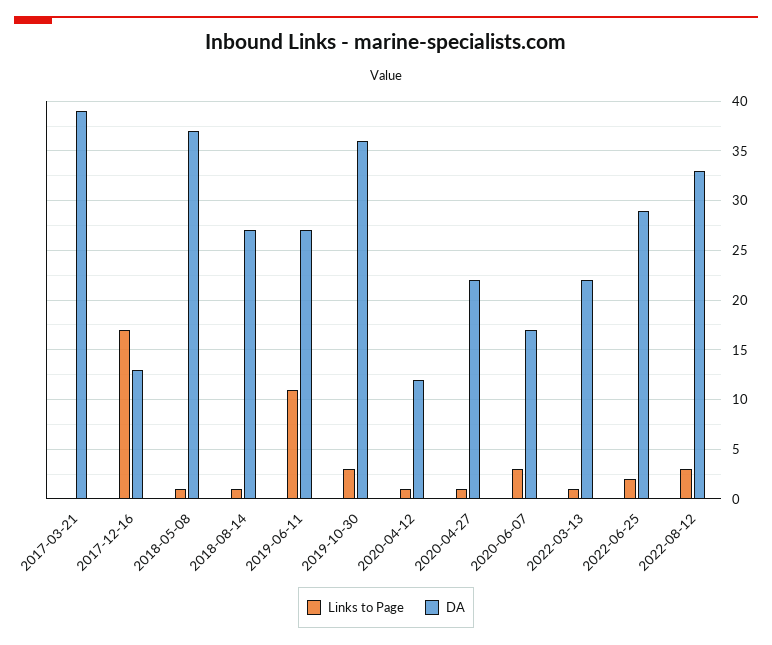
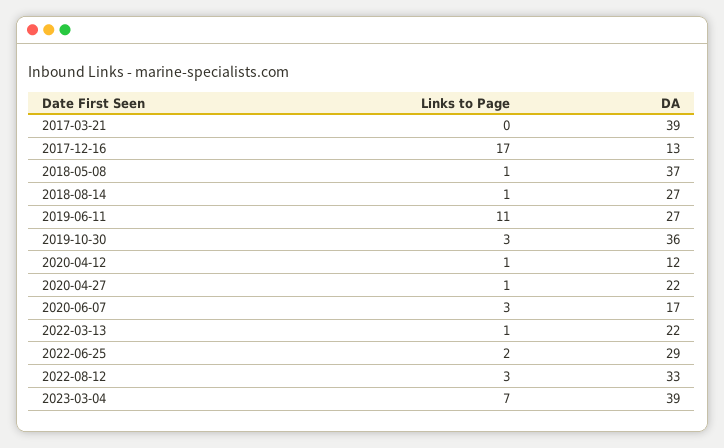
Links to Page, 2023-03-04: none -> 7
DA, 2023-03-04: none -> 39

